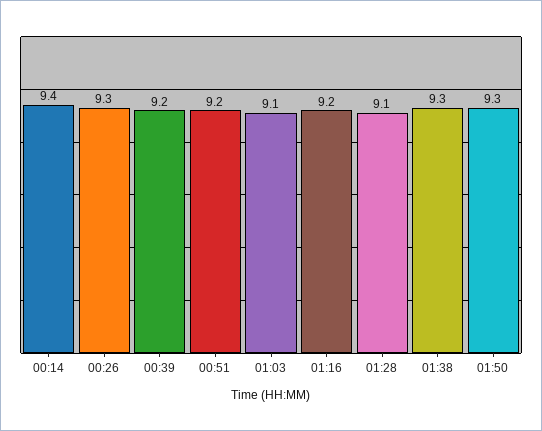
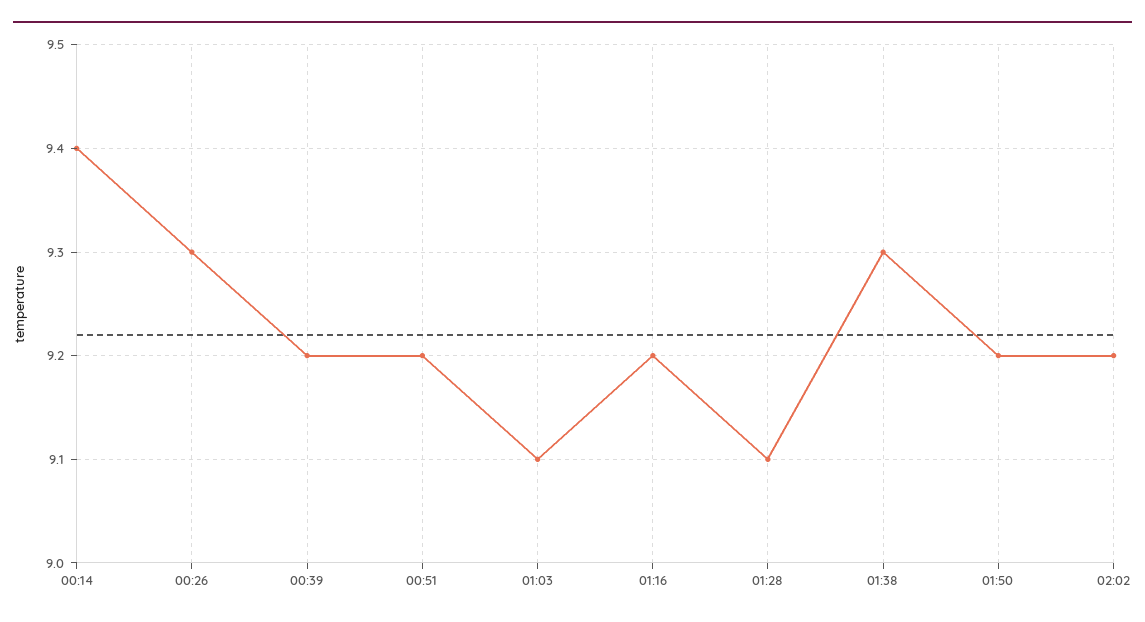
01:50: 9.3 -> 9.2
02:02: none -> 9.2

